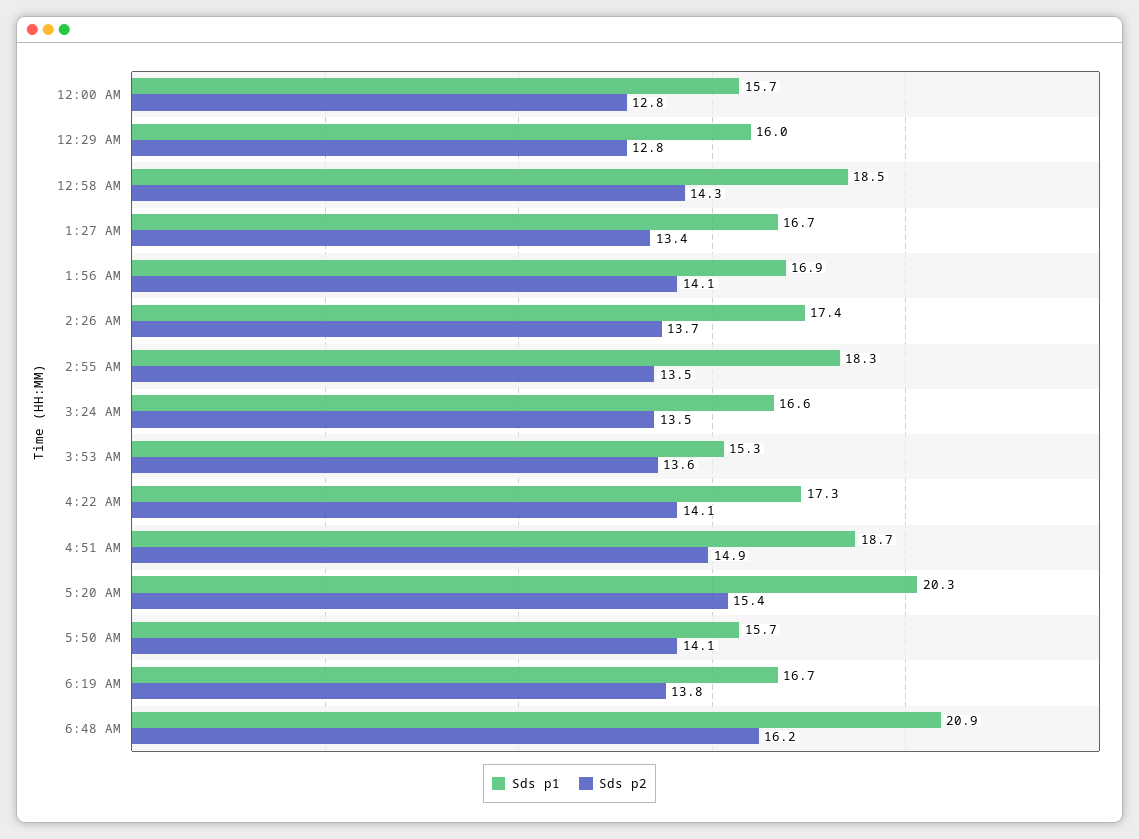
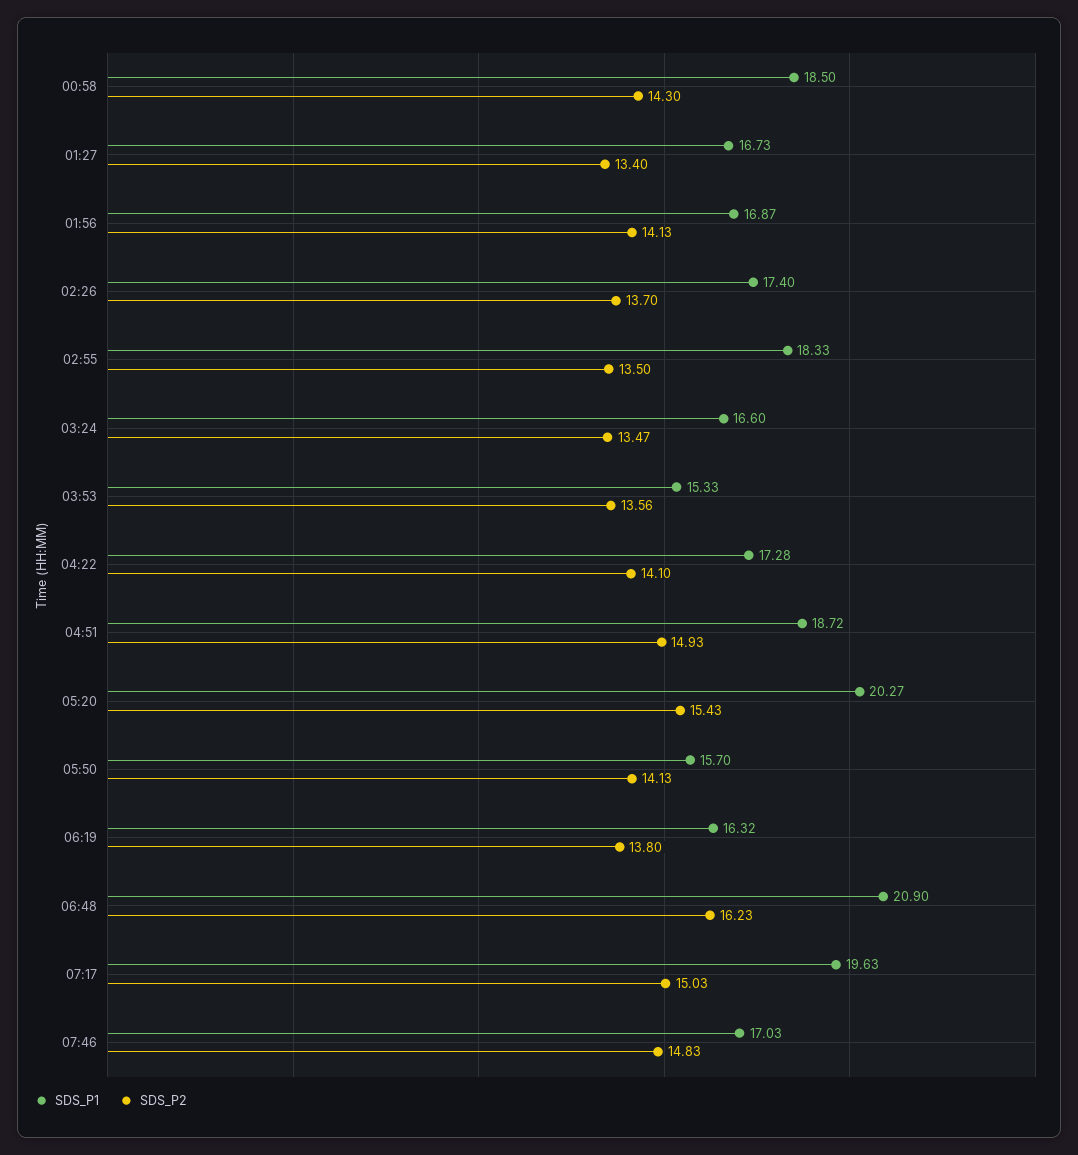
Sds p1, 12:00 AM: 15.7 -> none
Sds p2, 12:00 AM: 12.8 -> none
Sds p1, 12:29 AM: 16 -> none
Sds p2, 12:29 AM: 12.8 -> none
Sds p1, 6:19 AM: 16.7 -> 16.32
Sds p1, 07:17: none -> 19.63
Sds p2, 07:17: none -> 15.03
Sds p1, 07:46: none -> 17.03
Sds p2, 07:46: none -> 14.83

